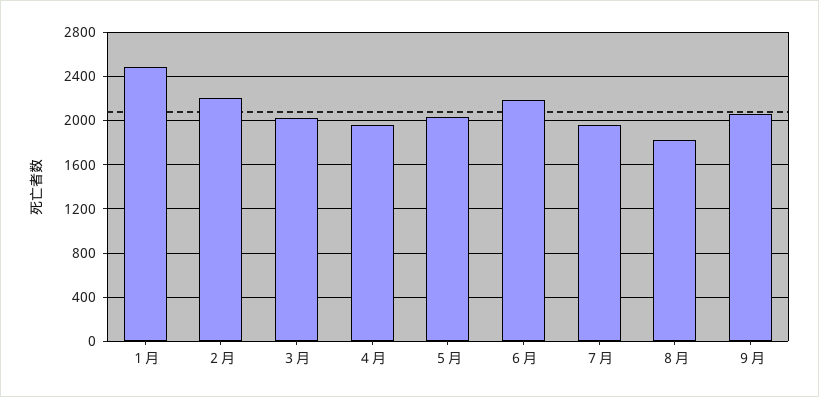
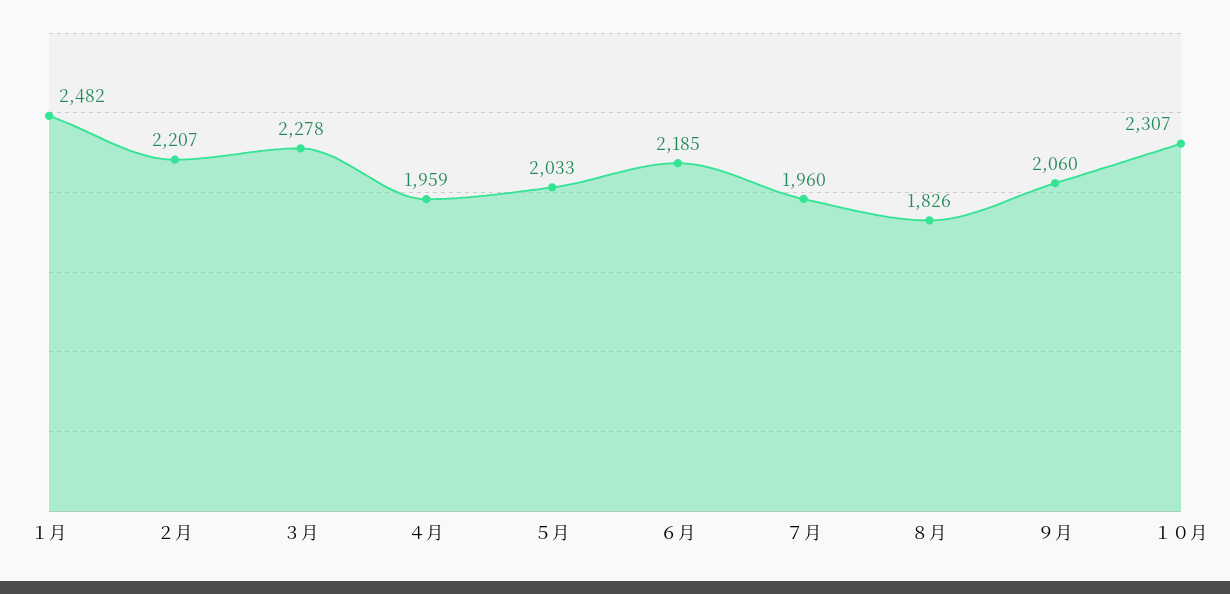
３月: 2000 -> 2278
１０月: none -> 2307

